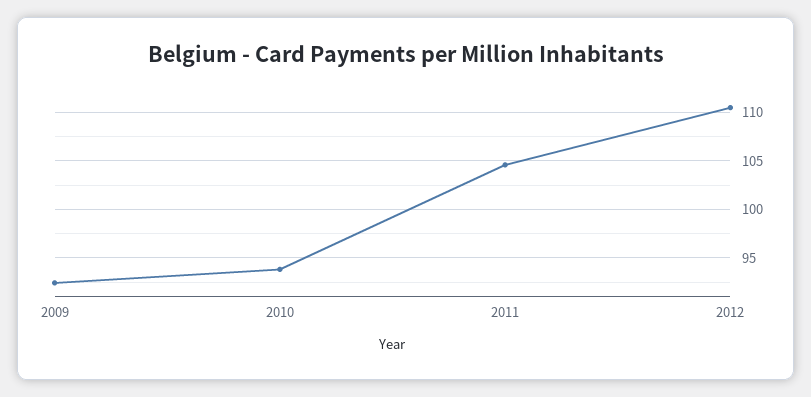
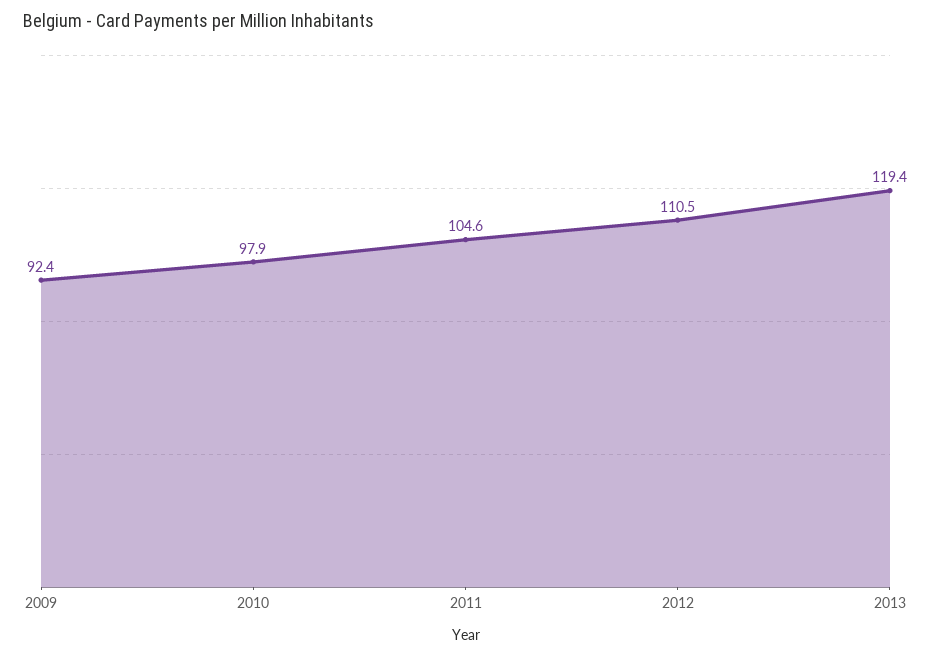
2010: 94 -> 97.9
2013: none -> 119.4

